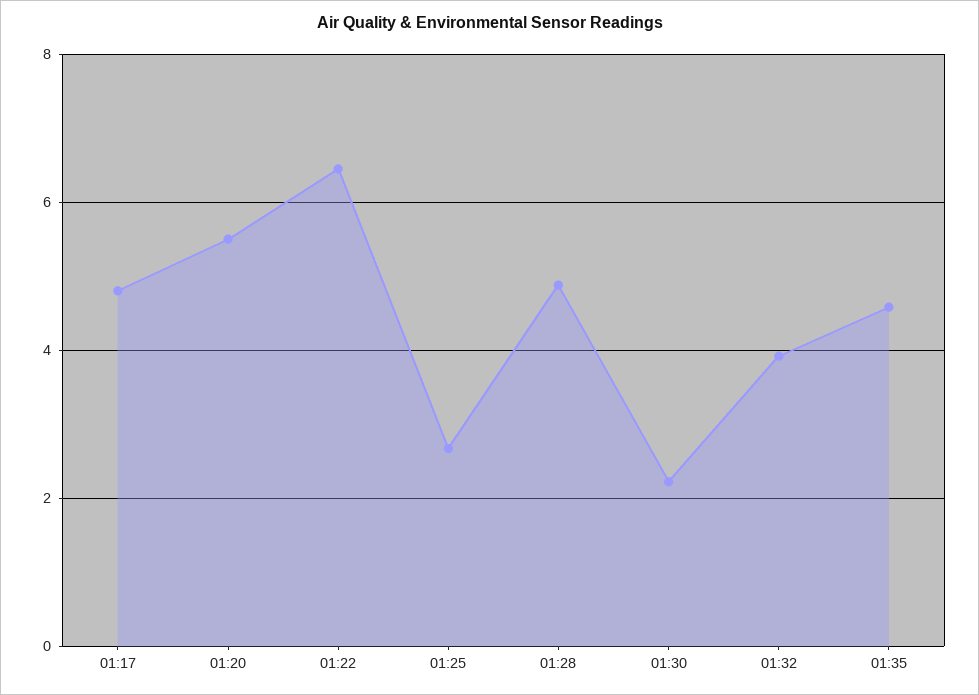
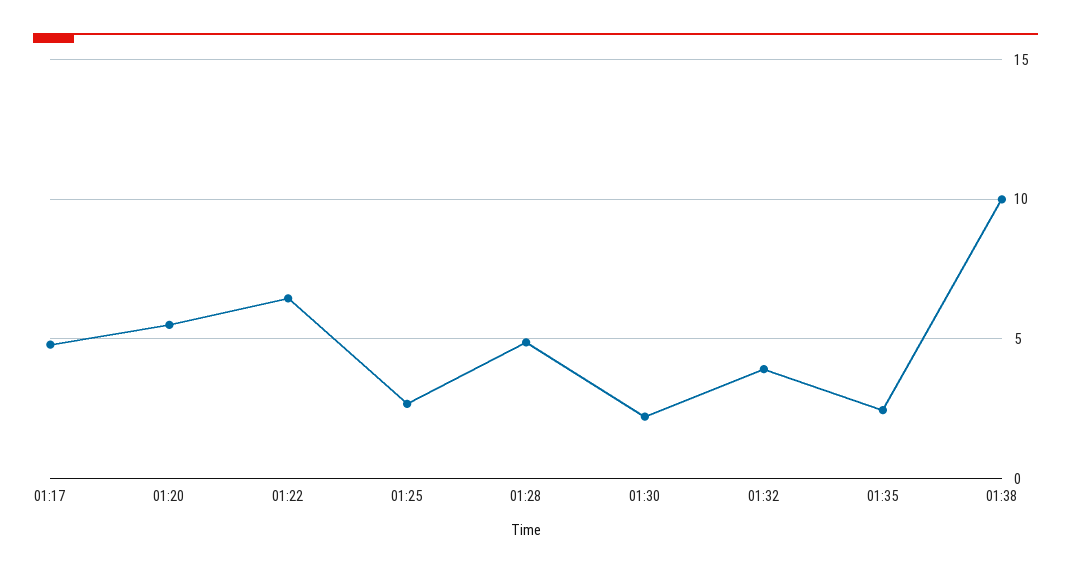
01:35: 4.6 -> 2.5
01:38: none -> 10

